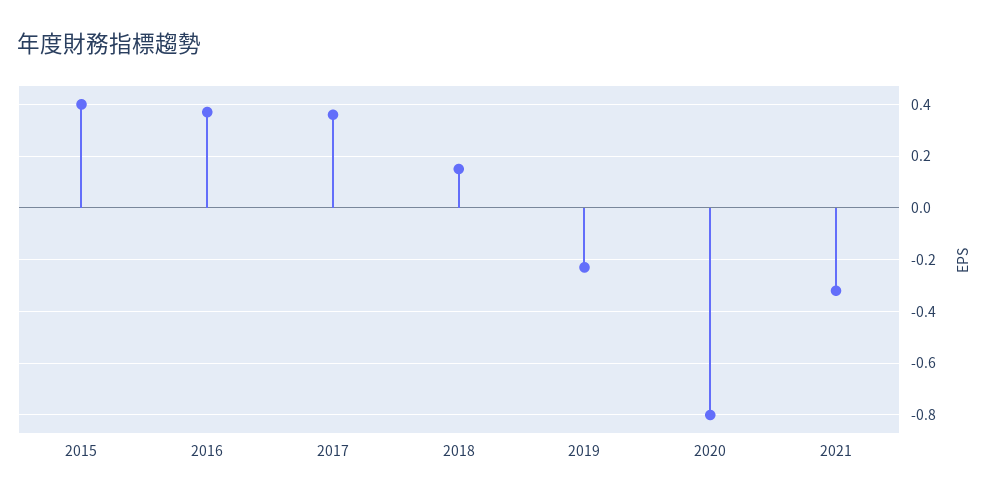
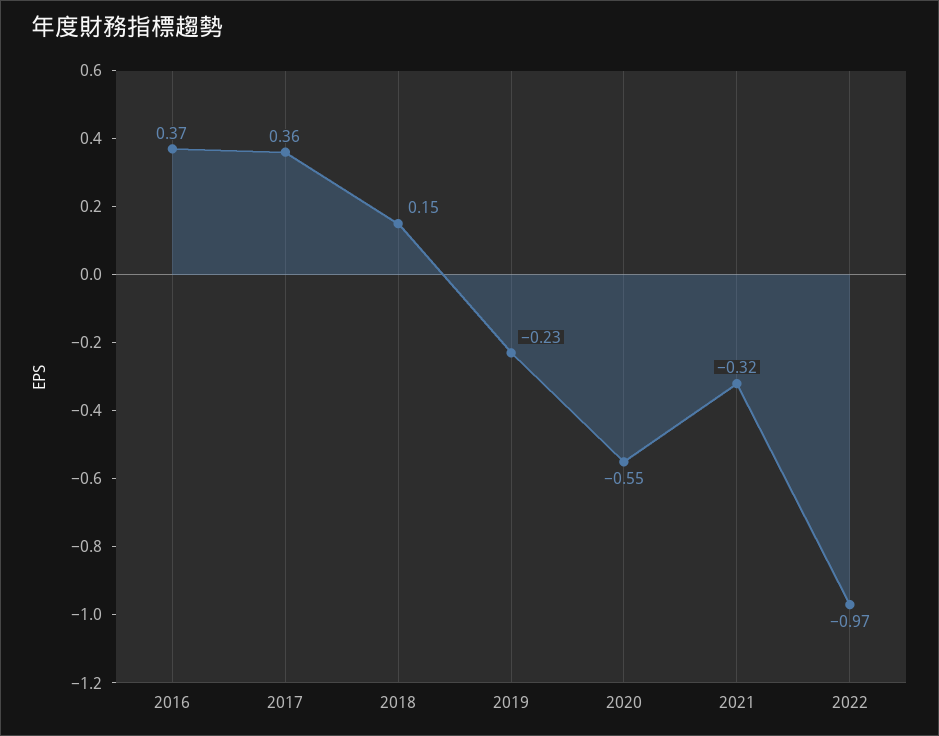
2015: 0.4 -> none
2020: -0.8 -> -0.55
2022: none -> -0.97

